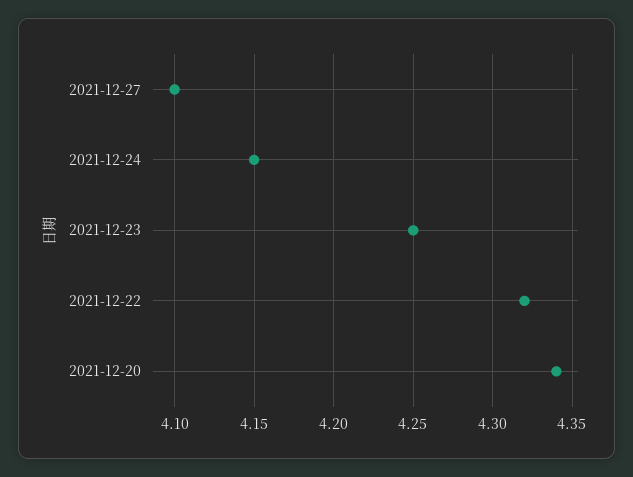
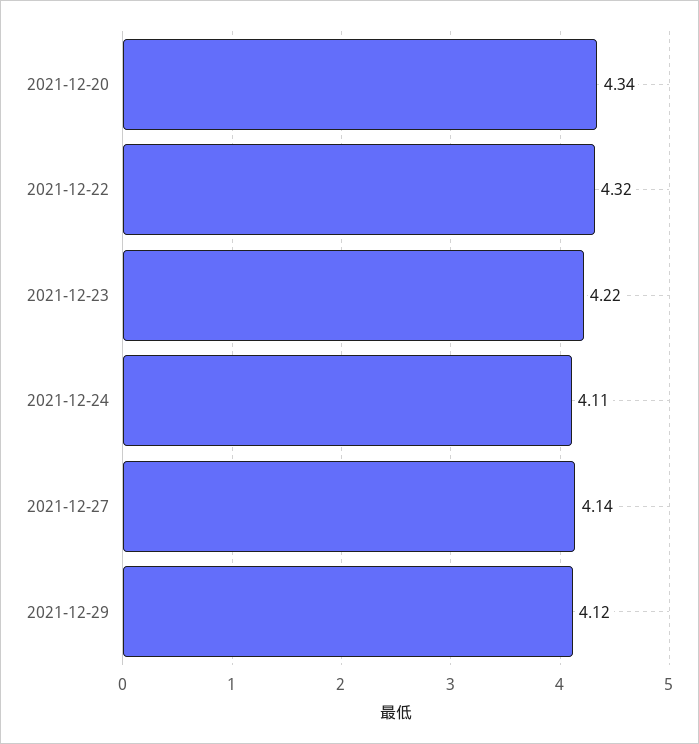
2021-12-27: 4.1 -> 4.14
2021-12-24: 4.15 -> 4.11
2021-12-23: 4.25 -> 4.22
2021-12-29: none -> 4.12

